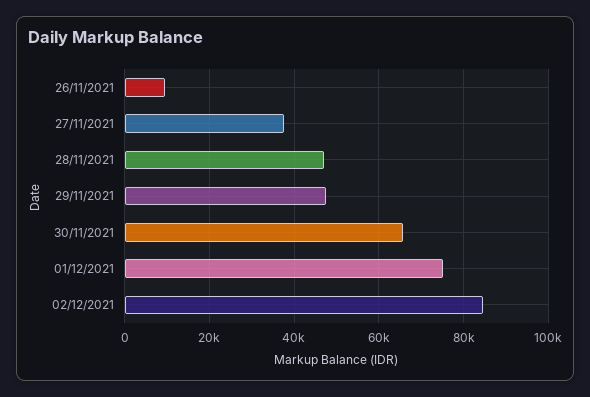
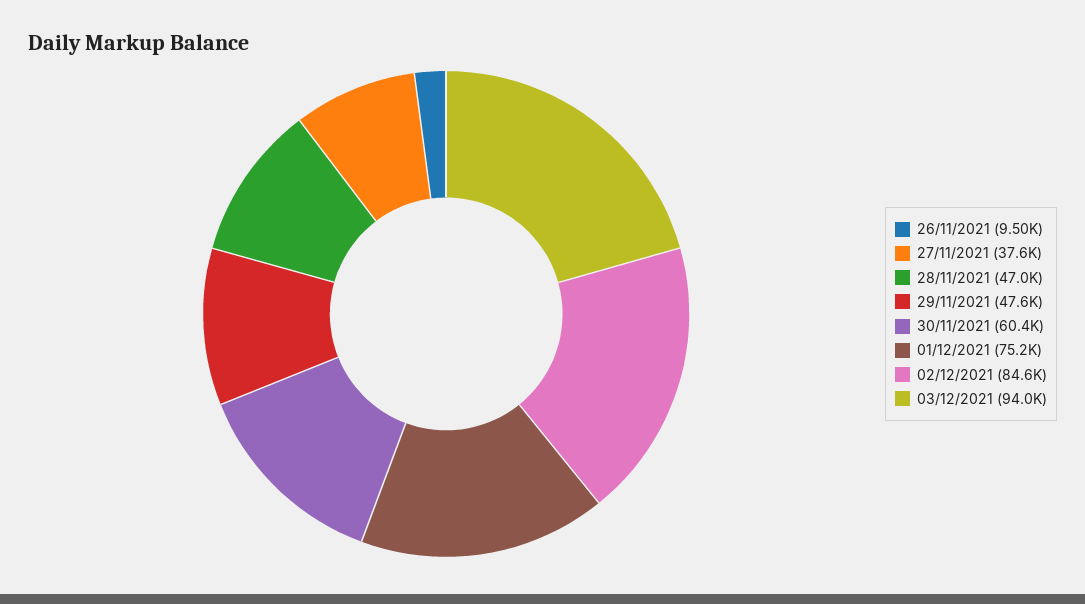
30/11/2021: 66000 -> 60400
03/12/2021: none -> 94000

